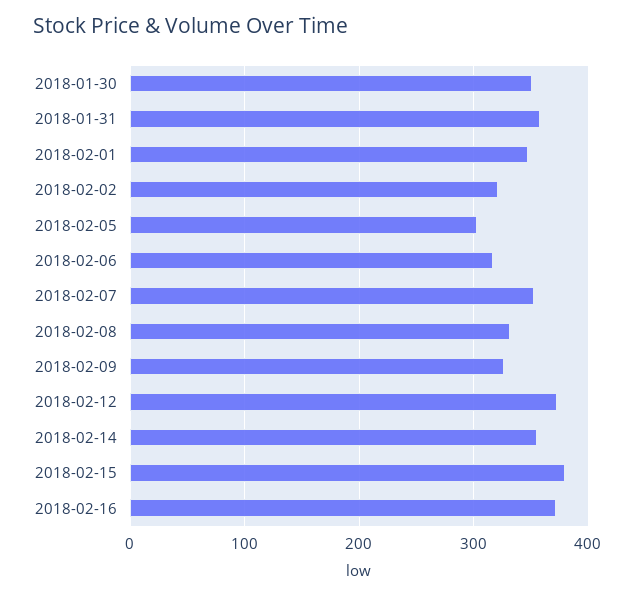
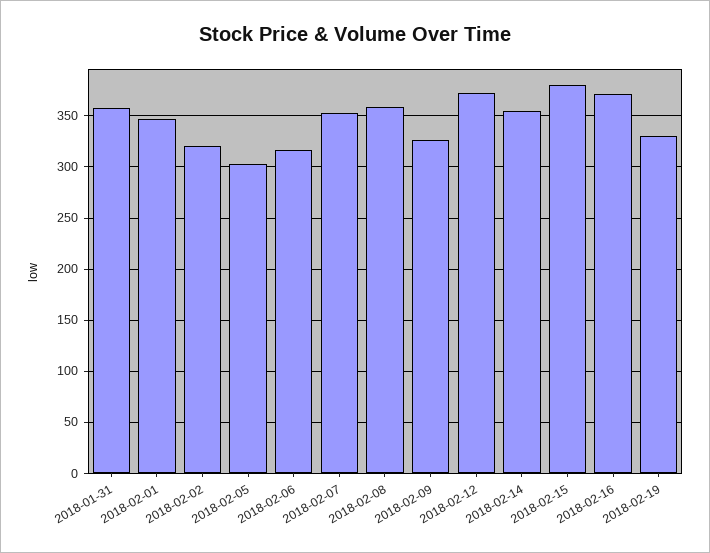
2018-01-30: 350 -> none
2018-02-08: 330 -> 360
2018-02-19: none -> 330

